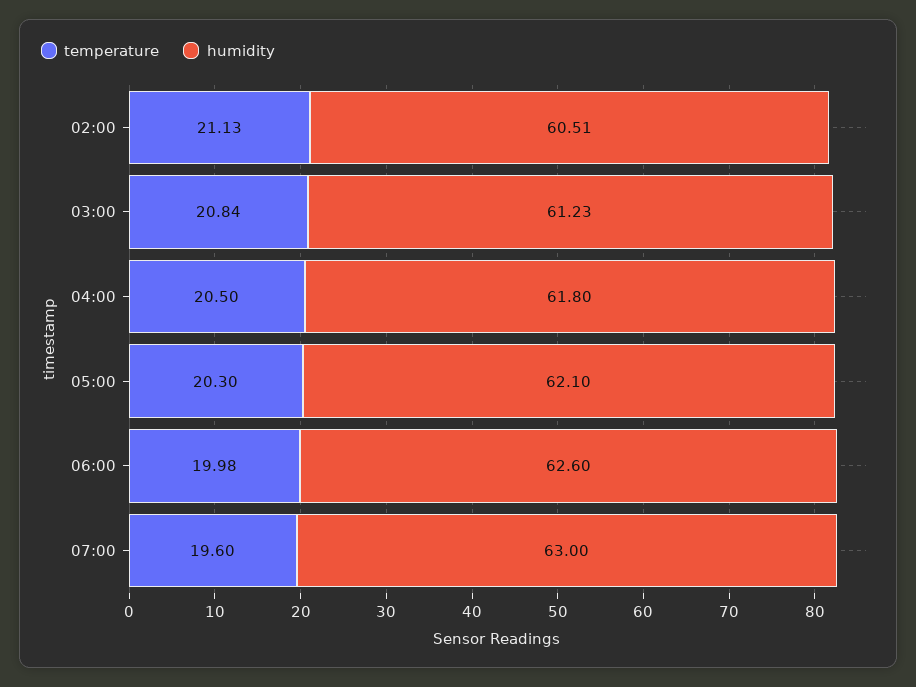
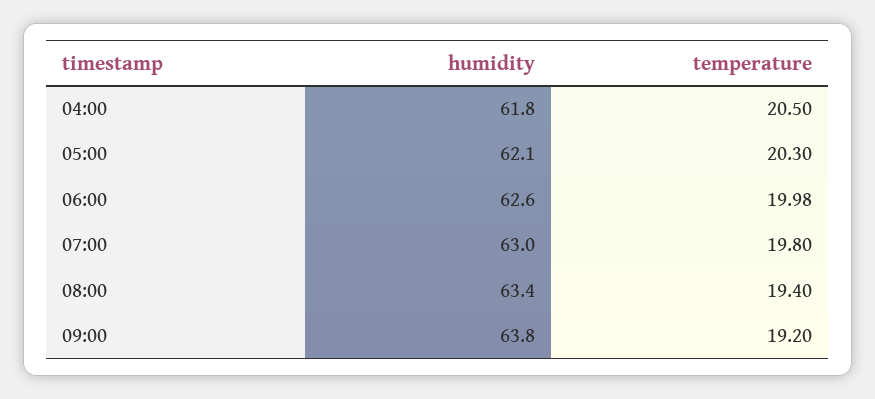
temperature, 02:00: 21.13 -> none
humidity, 02:00: 60.51 -> none
temperature, 03:00: 20.84 -> none
humidity, 03:00: 61.23 -> none
temperature, 07:00: 19.6 -> 19.8
humidity, 08:00: none -> 63.4
temperature, 08:00: none -> 19.4
humidity, 09:00: none -> 63.8
temperature, 09:00: none -> 19.2

